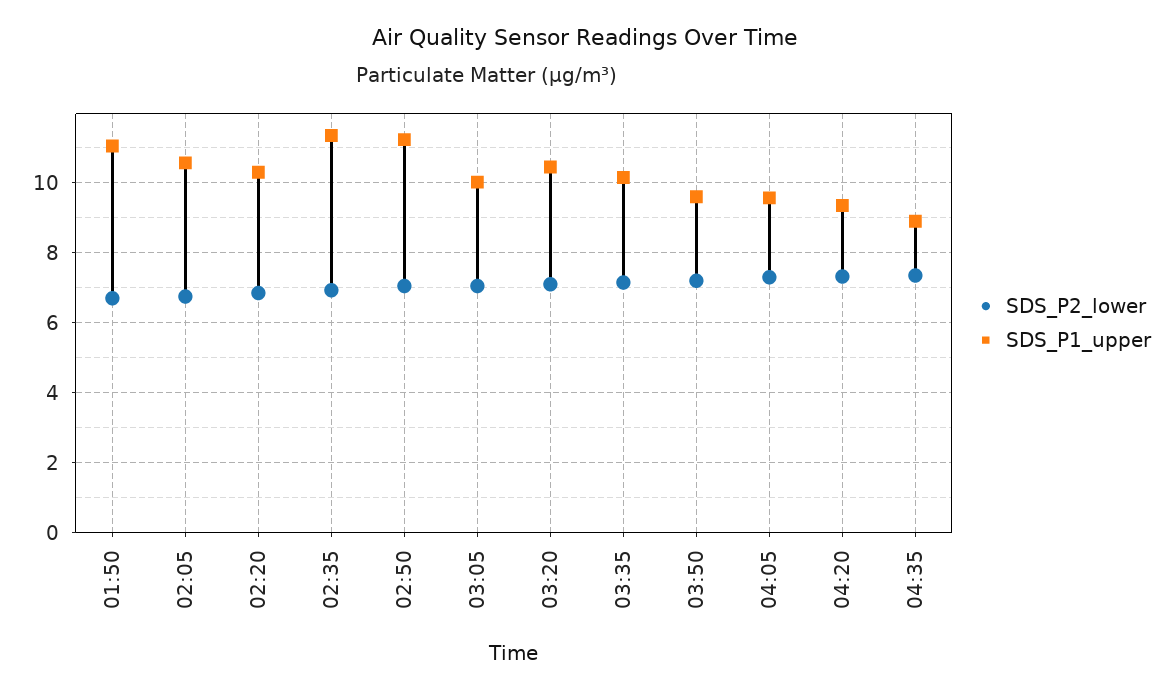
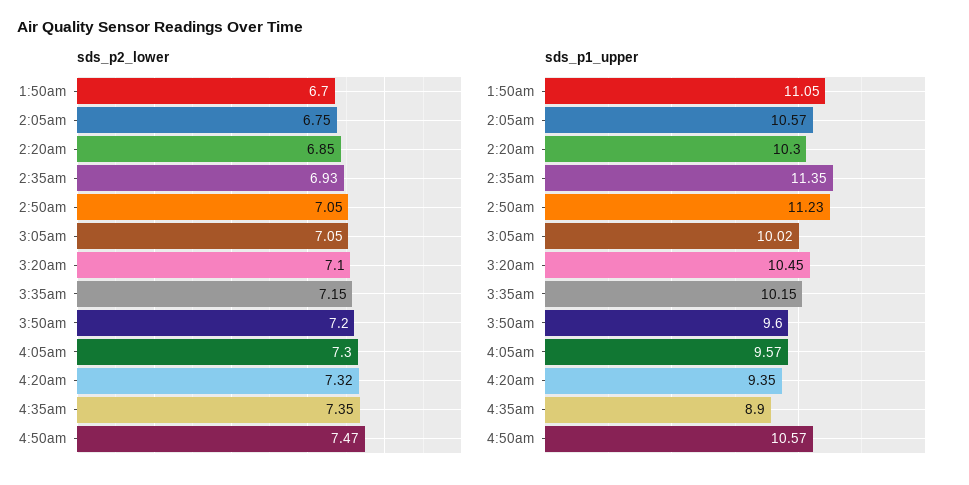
SDS_P2_lower, 4:50am: none -> 7.47
SDS_P1_upper, 4:50am: none -> 10.57

